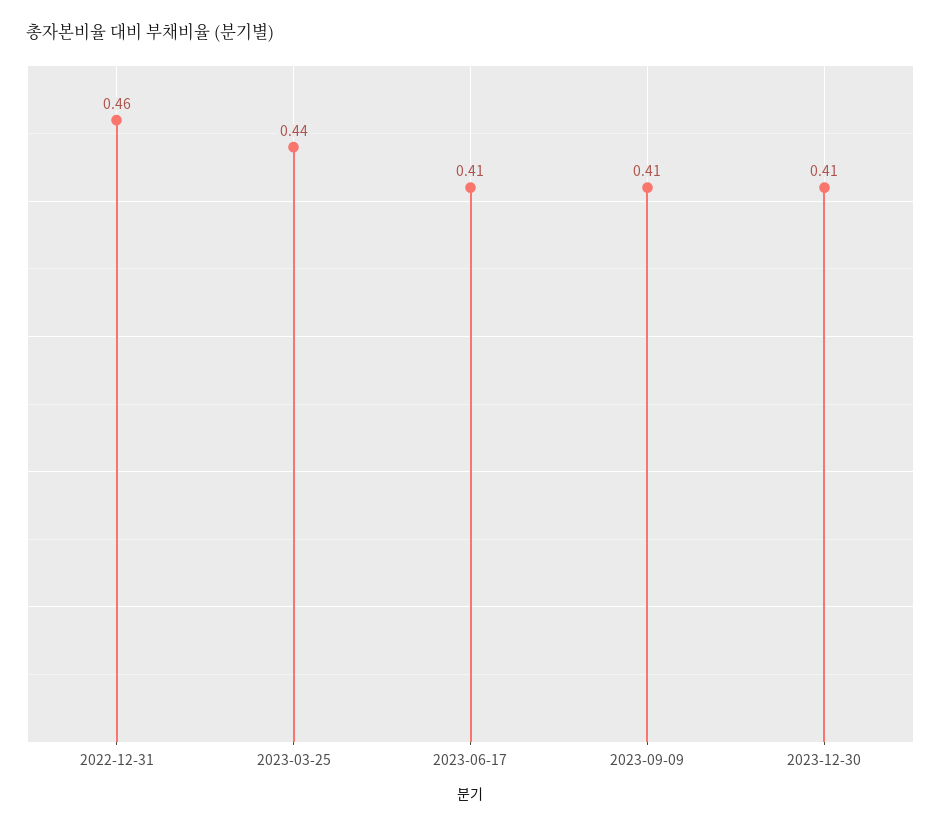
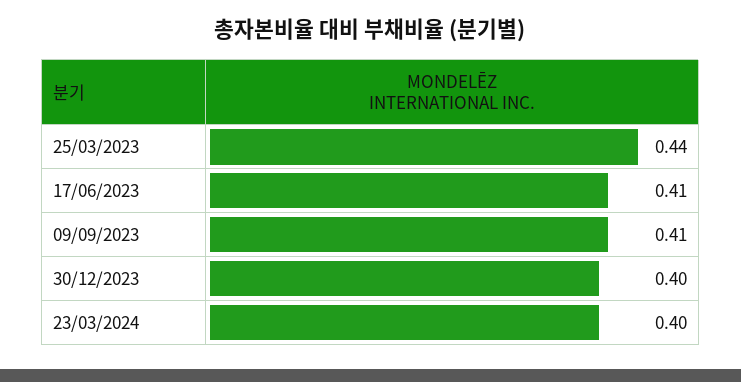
2022-12-31: 0.46 -> none
2023-12-30: 0.41 -> 0.4
23/03/2024: none -> 0.4

